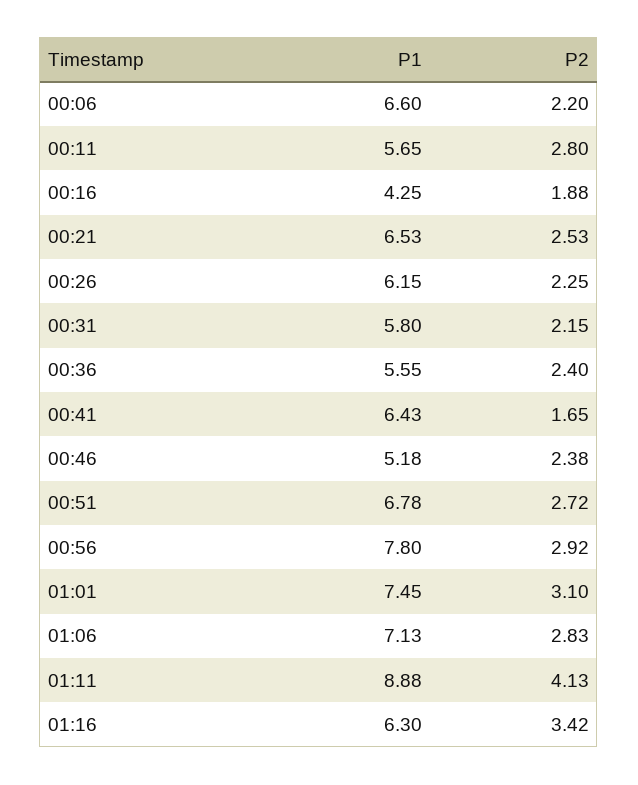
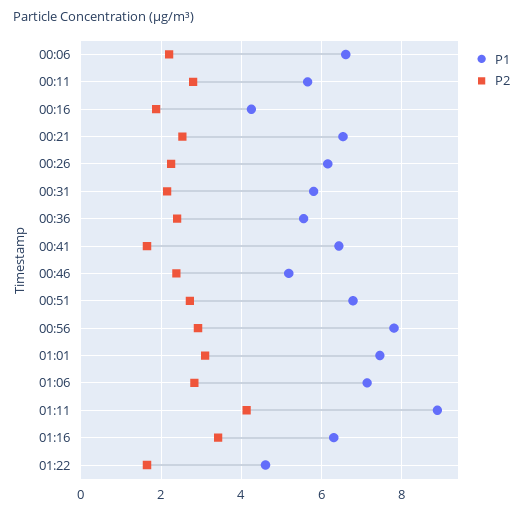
P1, 01:22: none -> 4.6
P2, 01:22: none -> 1.6

